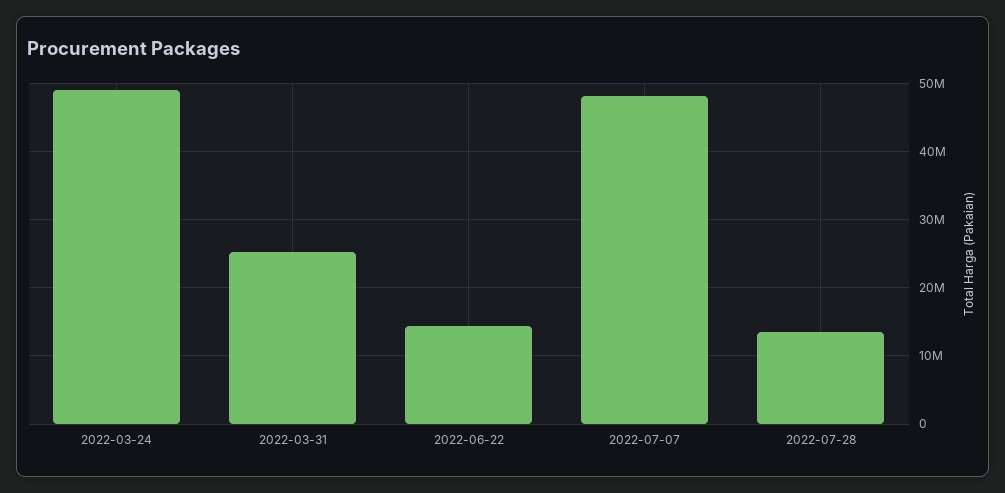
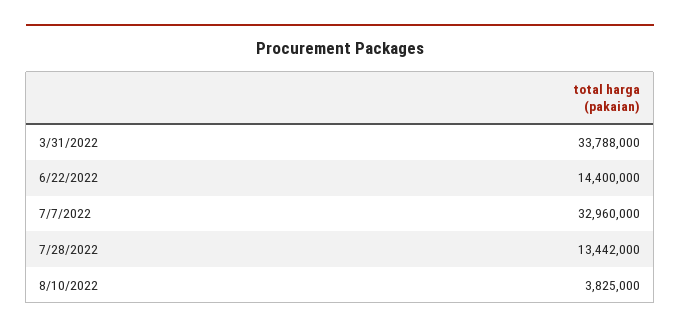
2022-03-24: 49000000 -> none
2022-03-31: 25000000 -> 33788000
2022-07-07: 48000000 -> 32960000
8/10/2022: none -> 3825000

